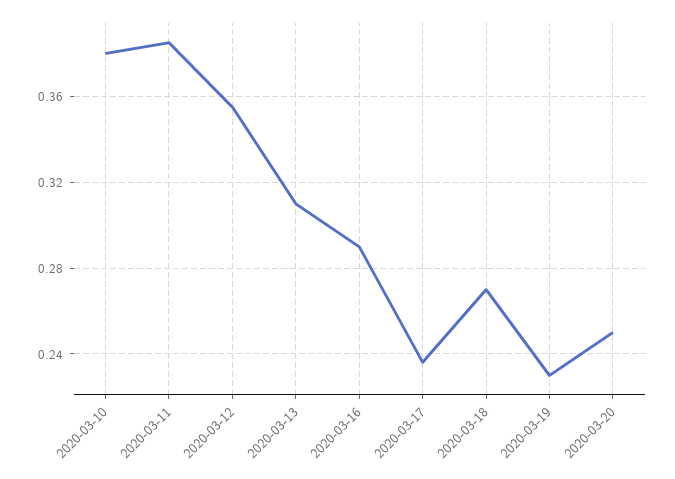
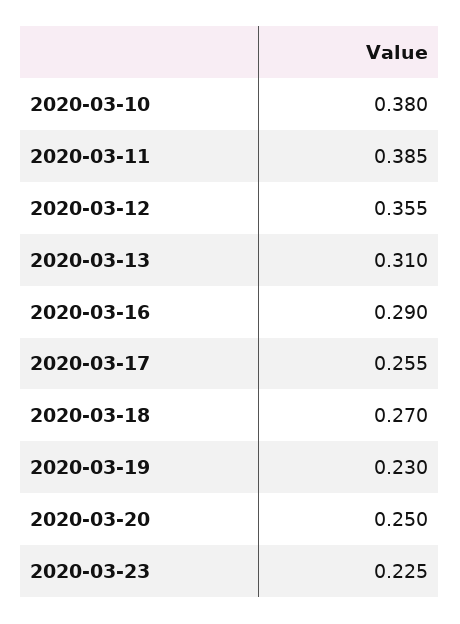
2020-03-17: 0.235 -> 0.255
2020-03-23: none -> 0.225

